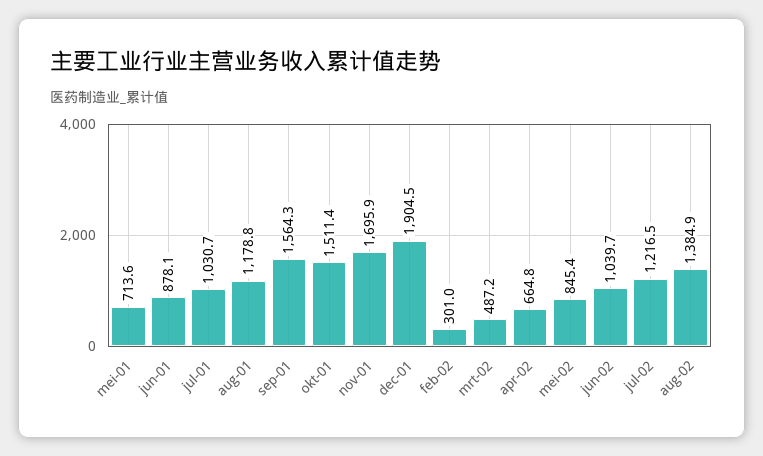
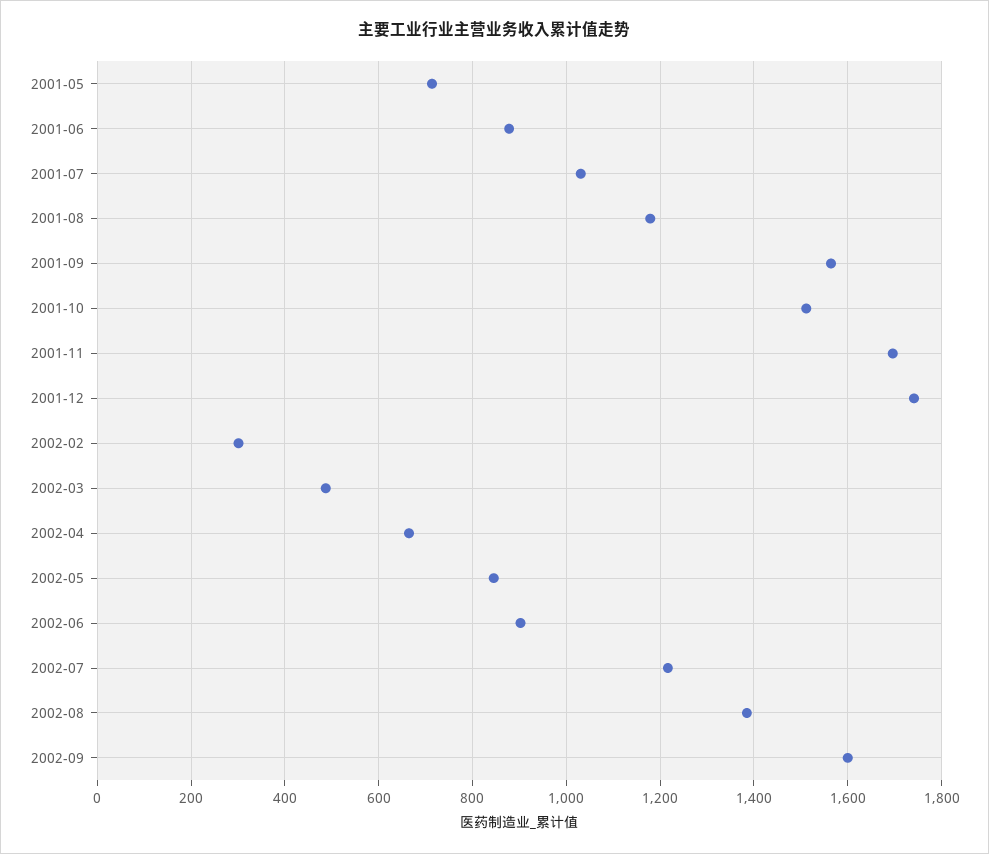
dec-01: 1904.5 -> 1740
jun-02: 1039.7 -> 900
2002-09: none -> 1600

